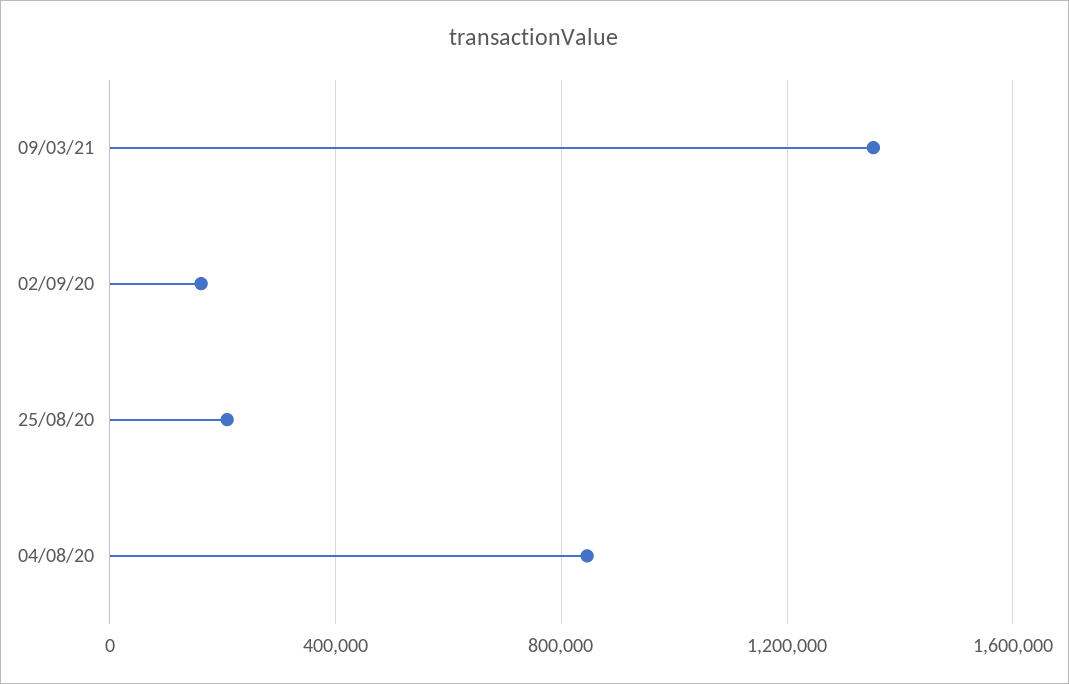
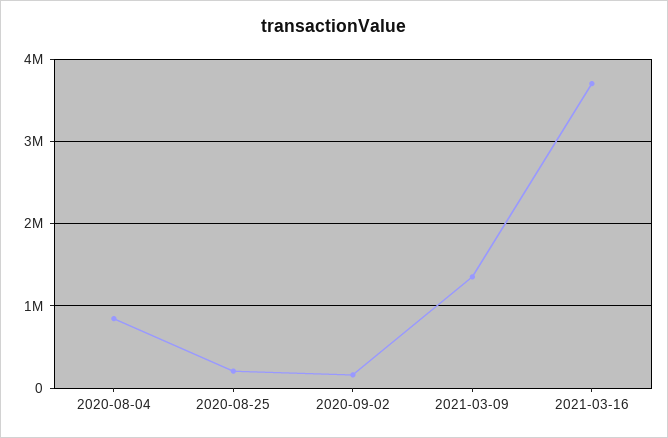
2021-03-16: none -> 3700000

